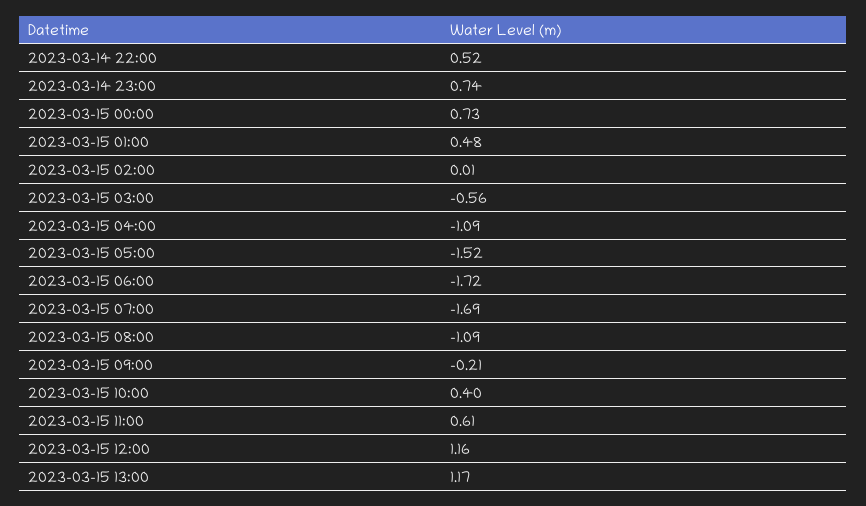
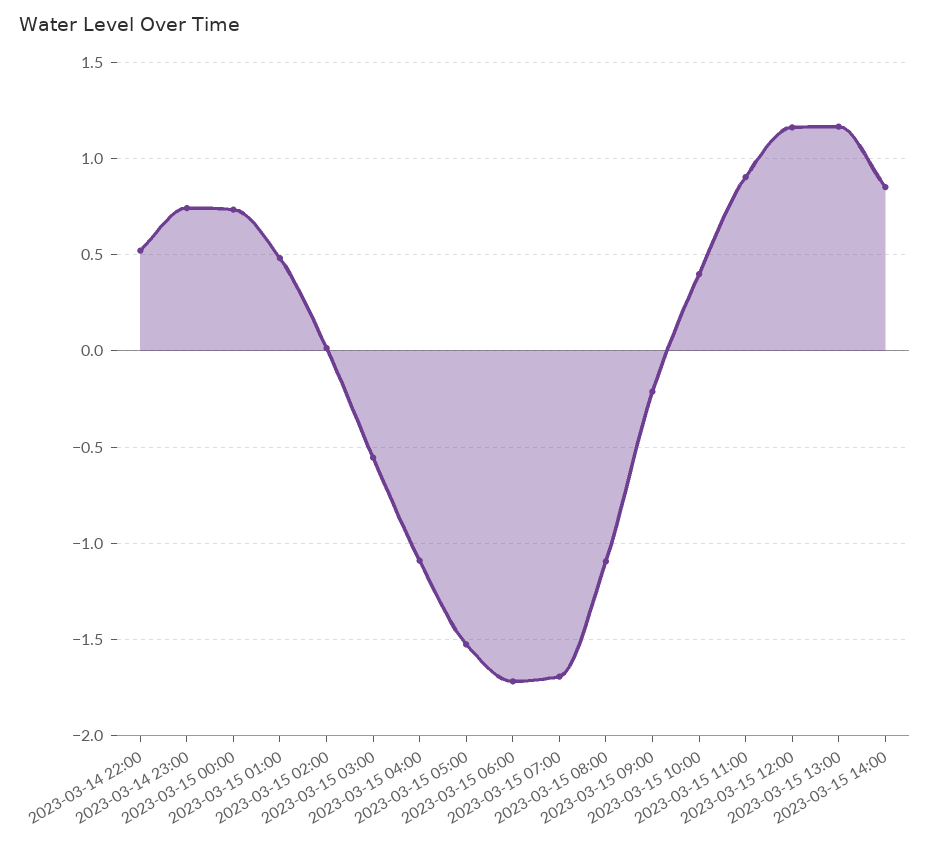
2023-03-15 11:00: 0.61 -> 0.9
2023-03-15 14:00: none -> 0.85

